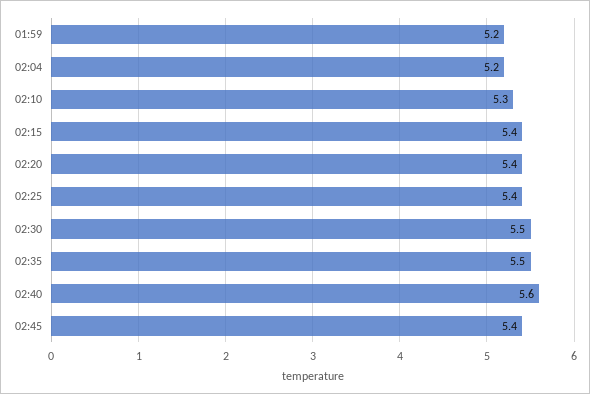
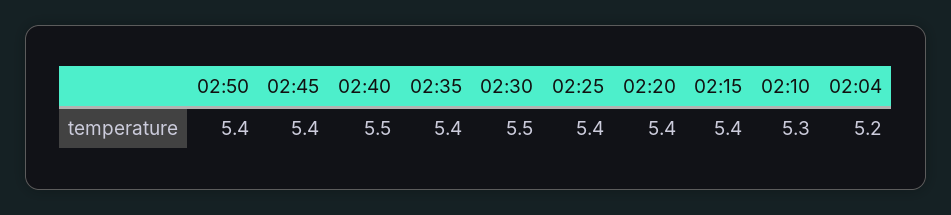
01:59: 5.2 -> none
02:35: 5.5 -> 5.4
02:40: 5.6 -> 5.5
02:50: none -> 5.4

